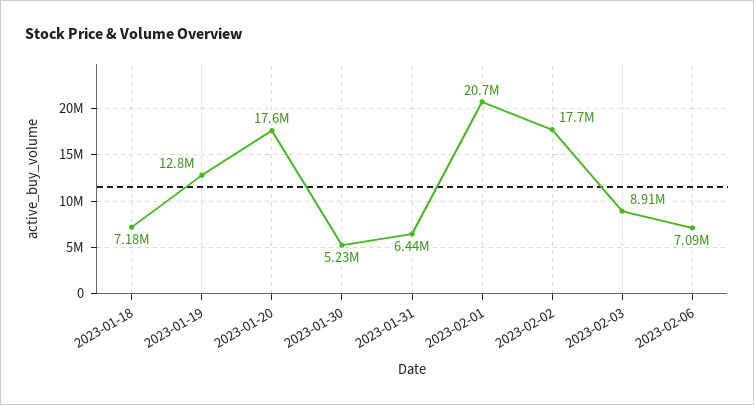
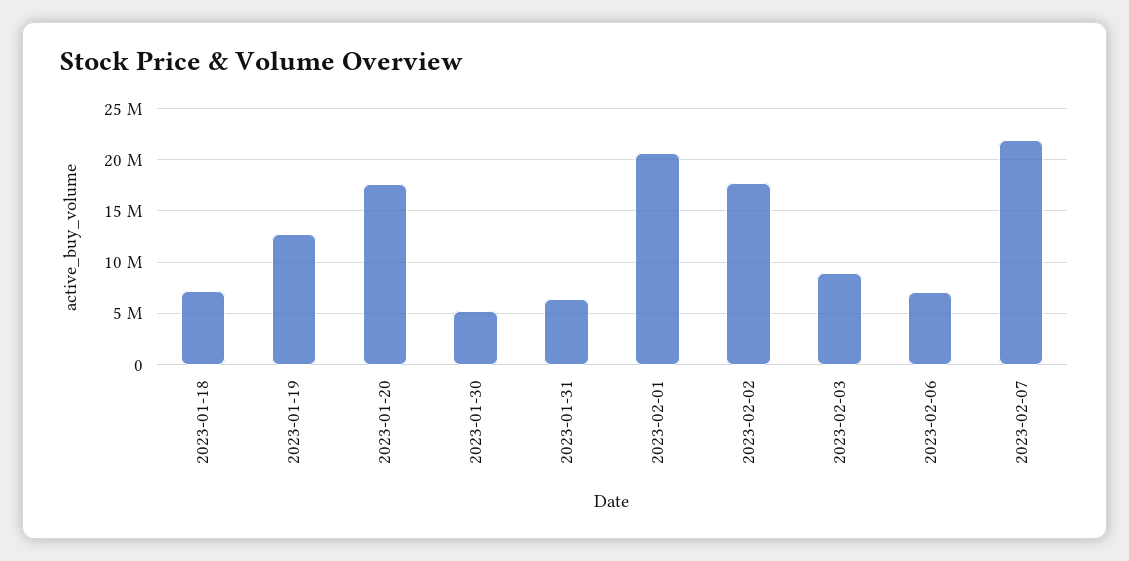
2023-02-07: none -> 22000000

